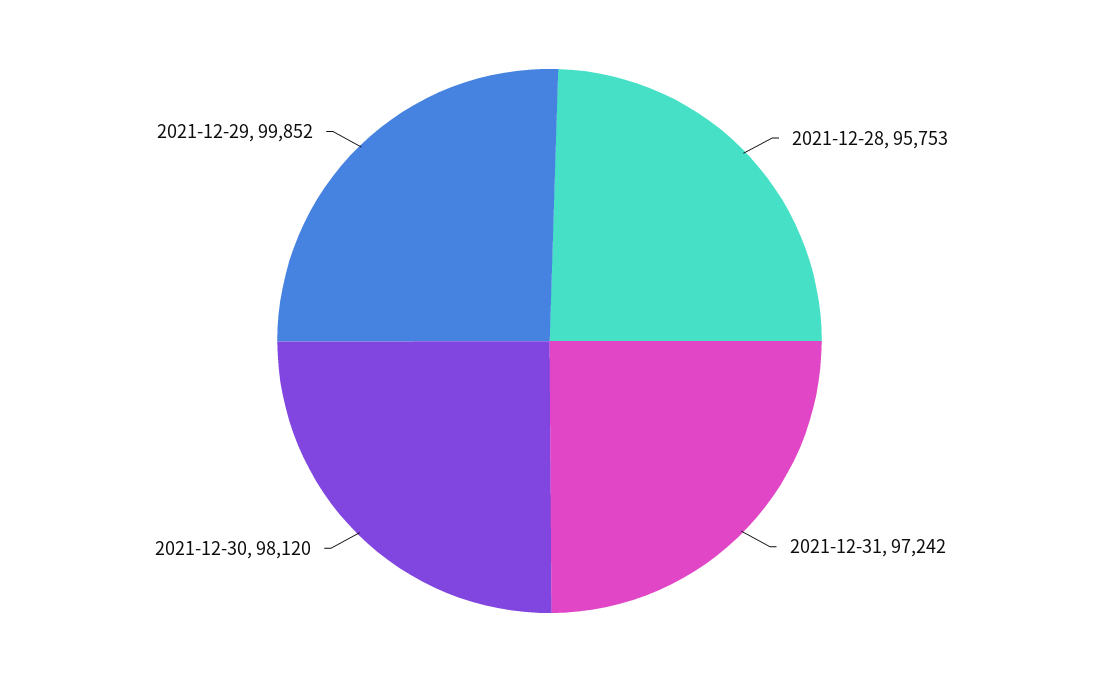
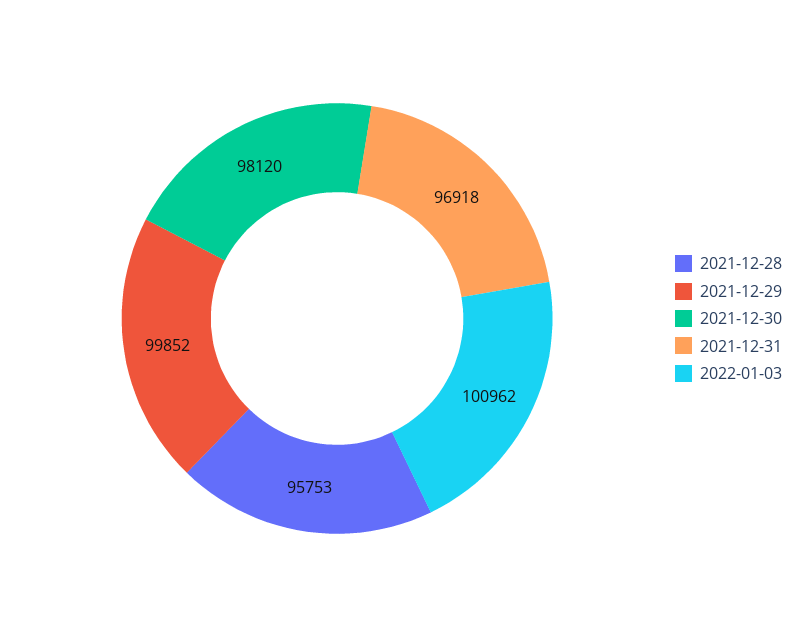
2021-12-31: 97242 -> 96918
2022-01-03: none -> 100962

